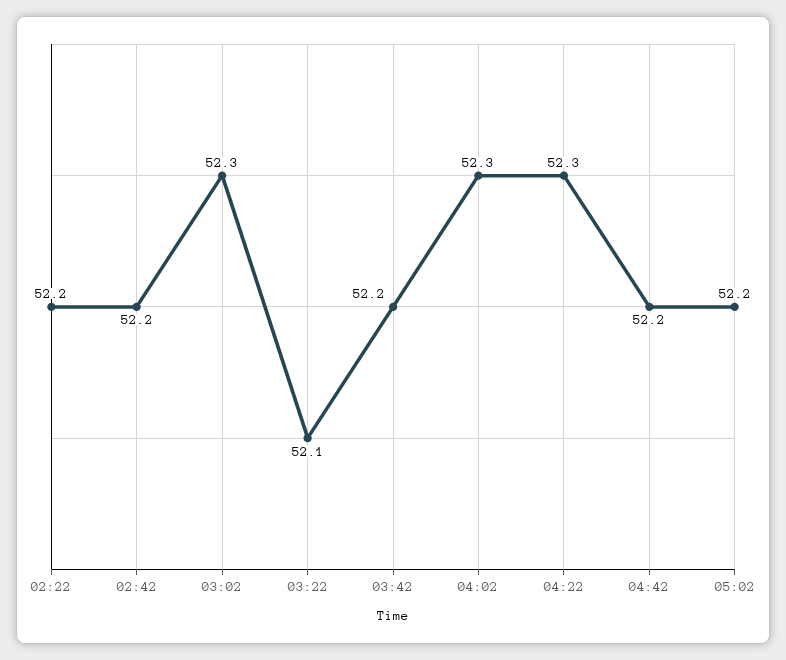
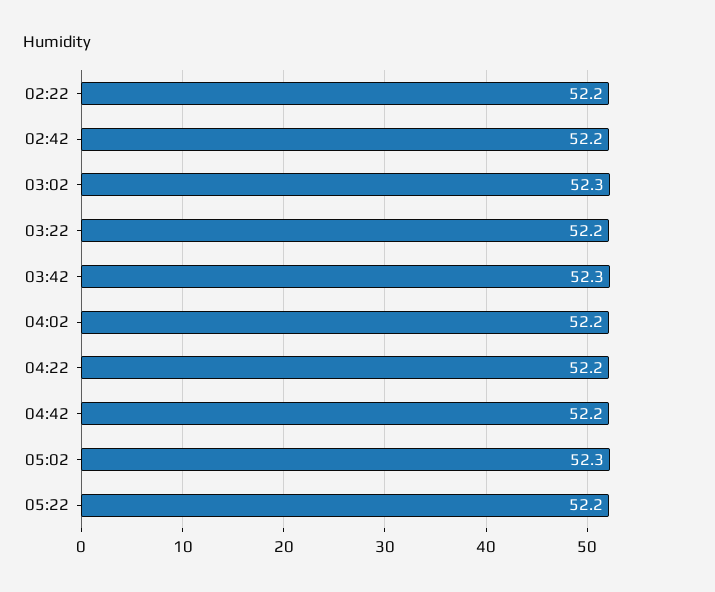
03:22: 52.1 -> 52.2
03:42: 52.2 -> 52.3
04:02: 52.3 -> 52.2
04:22: 52.3 -> 52.2
05:02: 52.2 -> 52.3
05:22: none -> 52.2

